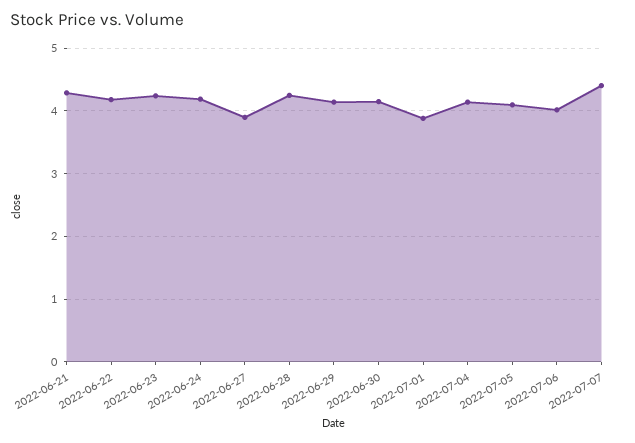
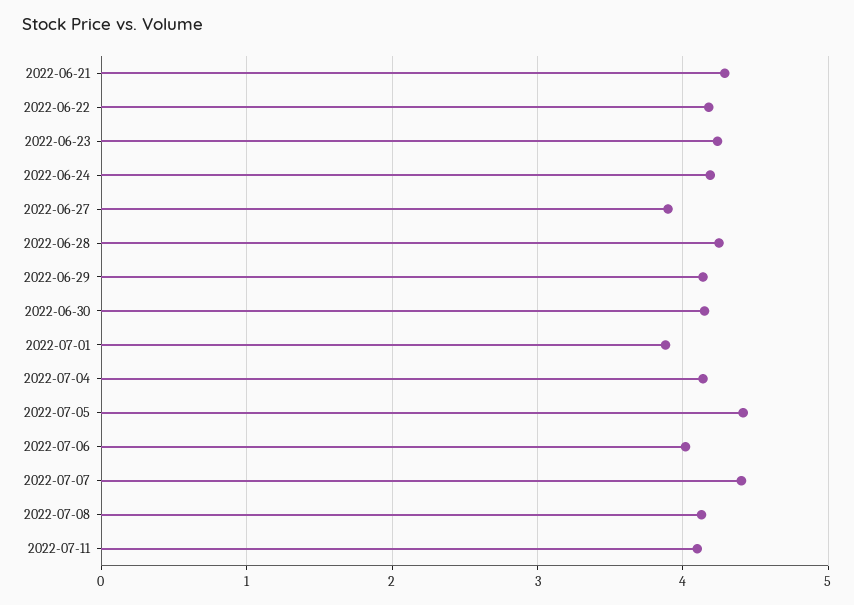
2022-07-05: 4.1 -> 4.4
2022-07-08: none -> 4.1
2022-07-11: none -> 4.1

